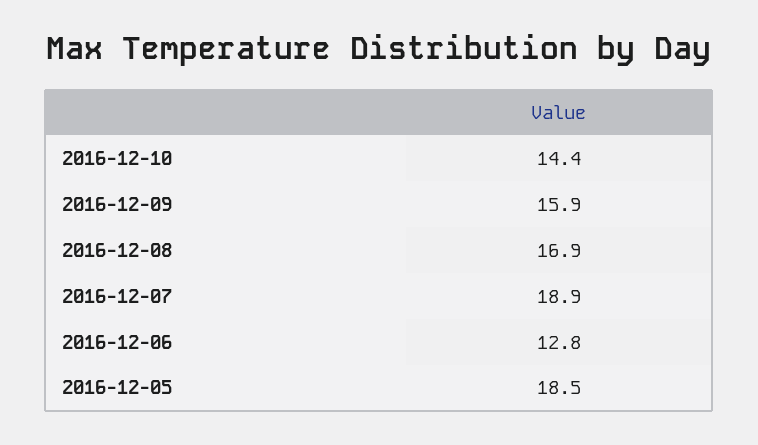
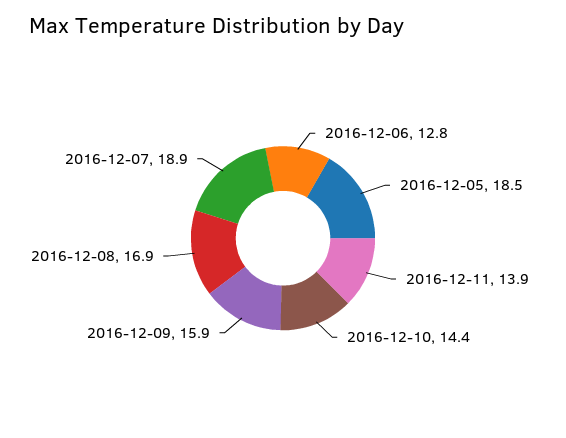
2016-12-11: none -> 13.9

